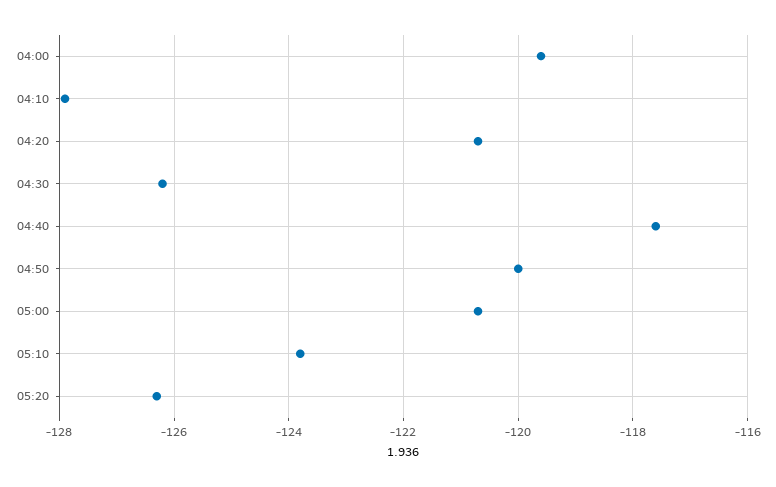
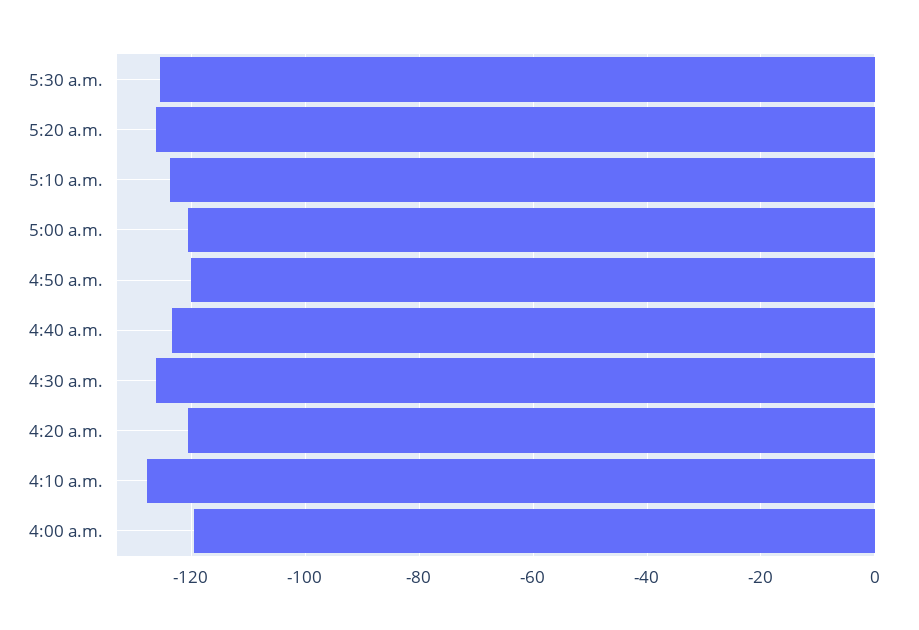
04:40: -117.5 -> -124
5:30 a.m.: none -> -126

